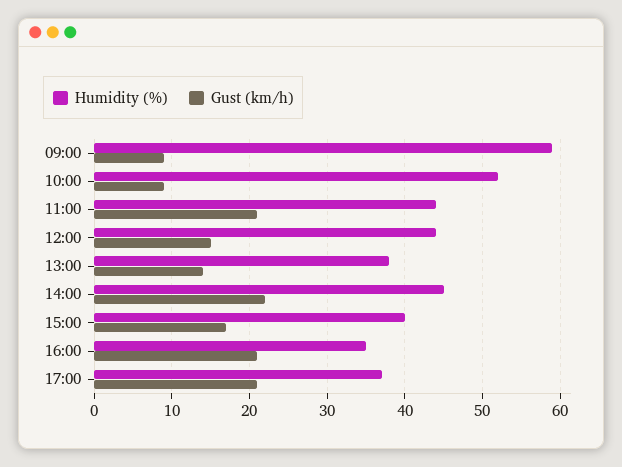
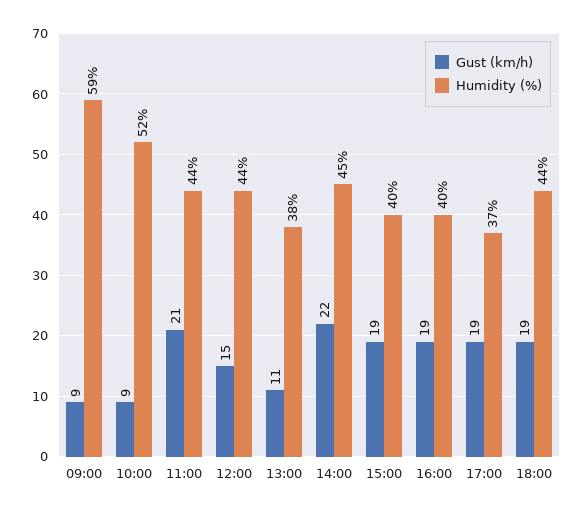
Gust (km/h), 13:00: 14 -> 11
Gust (km/h), 15:00: 17 -> 19
Humidity (%), 16:00: 35 -> 40
Gust (km/h), 16:00: 21 -> 19
Gust (km/h), 17:00: 21 -> 19
Gust (km/h), 18:00: none -> 19
Humidity (%), 18:00: none -> 44

